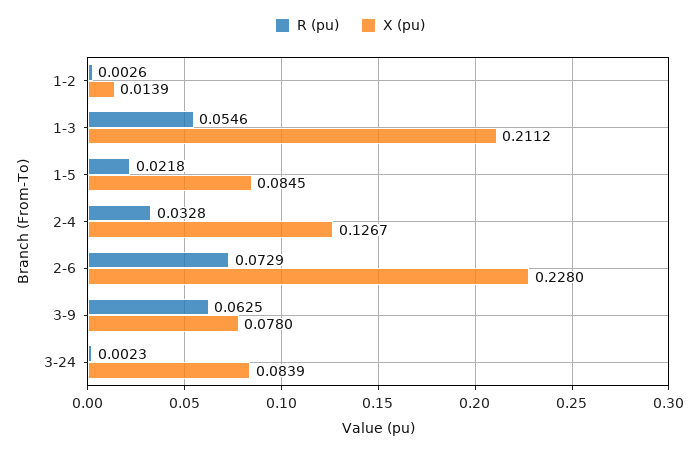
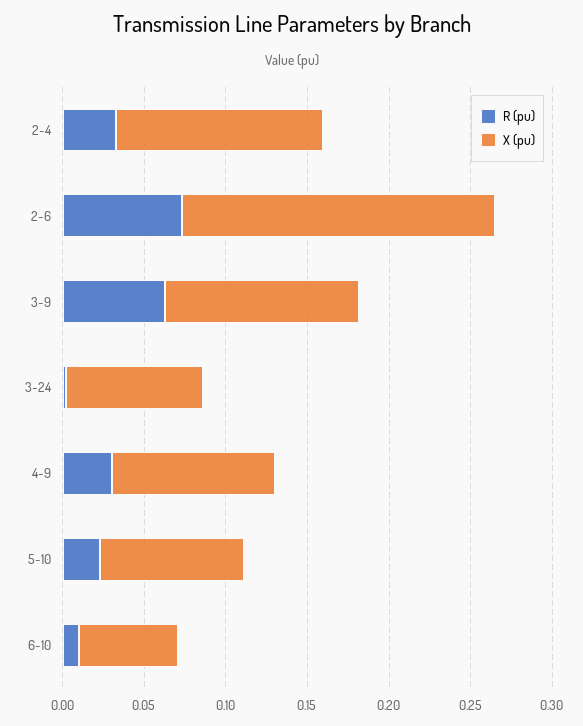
R (pu), 1-2: 0.0026 -> none
X (pu), 1-2: 0.0139 -> none
R (pu), 1-3: 0.0546 -> none
X (pu), 1-3: 0.2112 -> none
R (pu), 1-5: 0.0218 -> none
X (pu), 1-5: 0.0845 -> none
X (pu), 2-6: 0.228 -> 0.19
X (pu), 3-9: 0.078 -> 0.12
R (pu), 4-9: none -> 0.03
X (pu), 4-9: none -> 0.1
R (pu), 5-10: none -> 0.02
X (pu), 5-10: none -> 0.09
R (pu), 6-10: none -> 0.01
X (pu), 6-10: none -> 0.06

